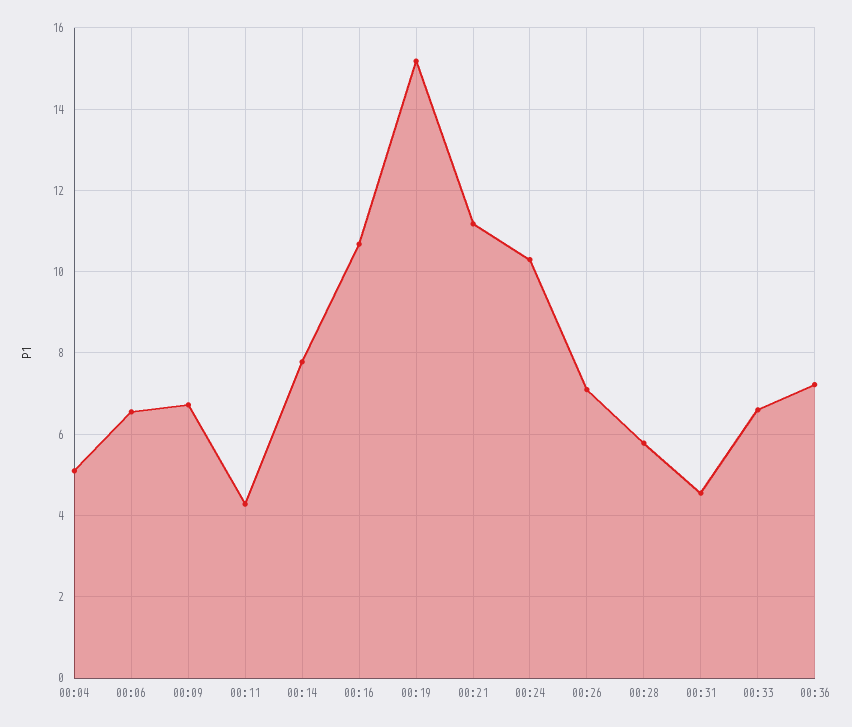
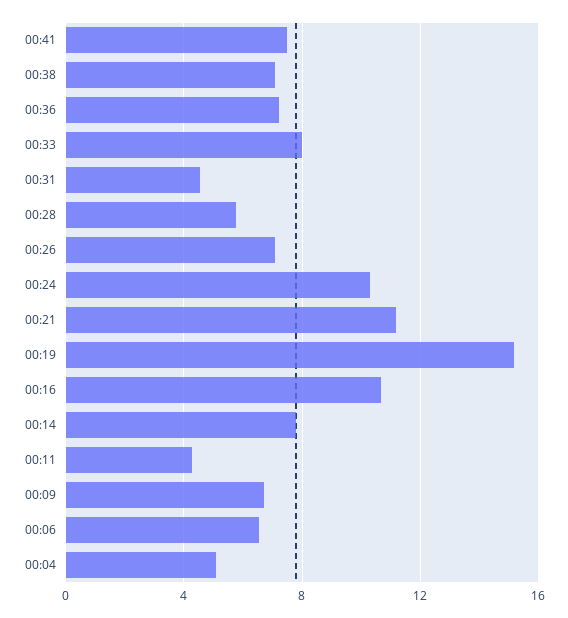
00:33: 6.6 -> 8
00:41: none -> 7.5
00:38: none -> 7

